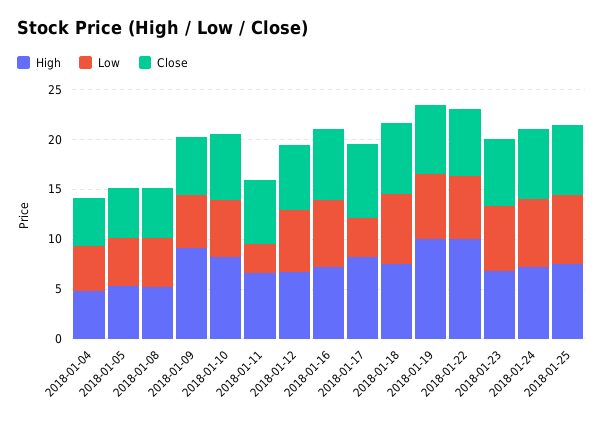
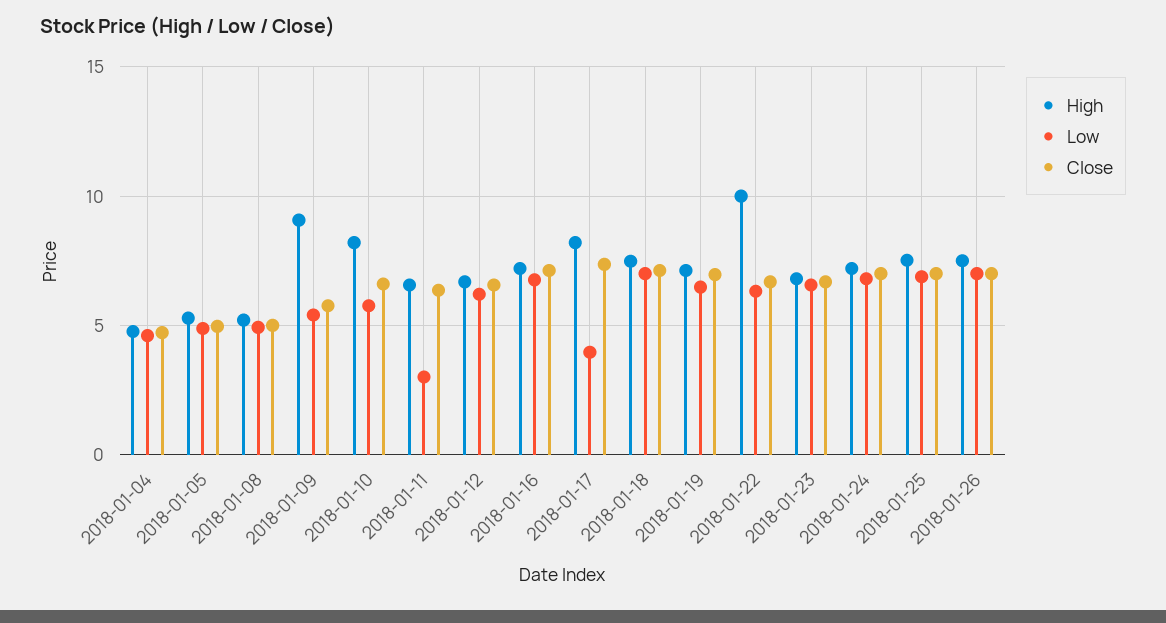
High, 2018-01-19: 10 -> 7
High, 2018-01-26: none -> 7.5
Low, 2018-01-26: none -> 7
Close, 2018-01-26: none -> 7

